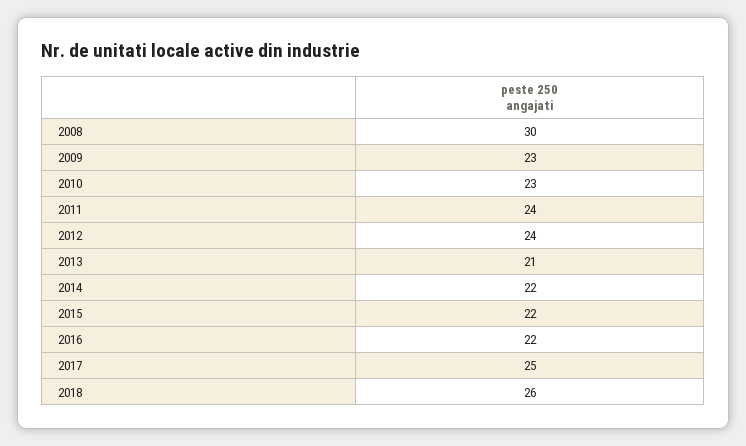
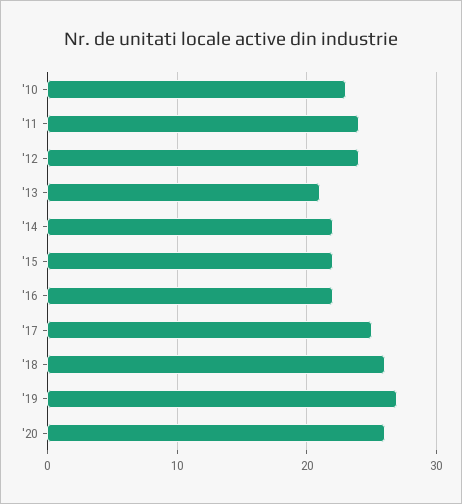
2008: 30 -> none
2009: 23 -> none
'19: none -> 27
'20: none -> 26

